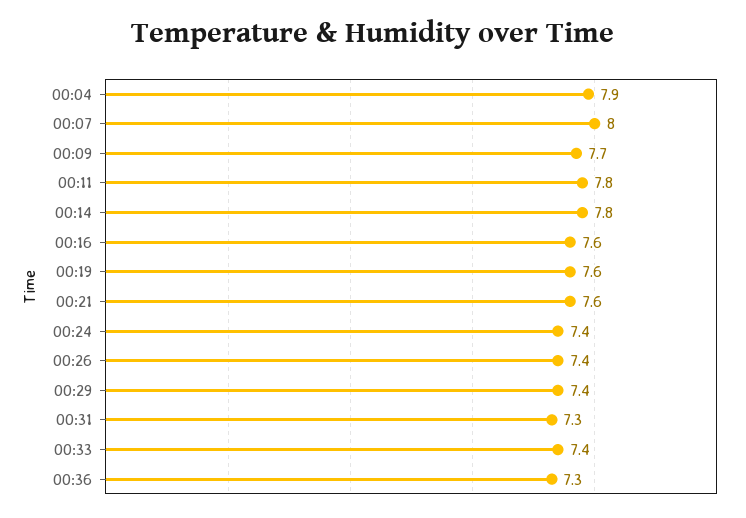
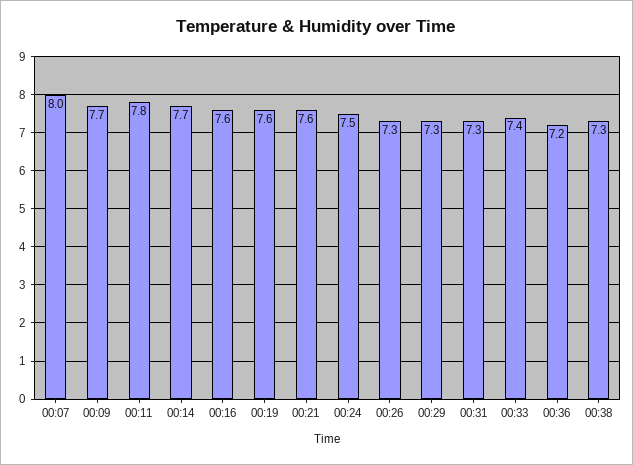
00:04: 7.9 -> none
00:14: 7.8 -> 7.7
00:24: 7.4 -> 7.5
00:26: 7.4 -> 7.3
00:29: 7.4 -> 7.3
00:36: 7.3 -> 7.2
00:38: none -> 7.3

